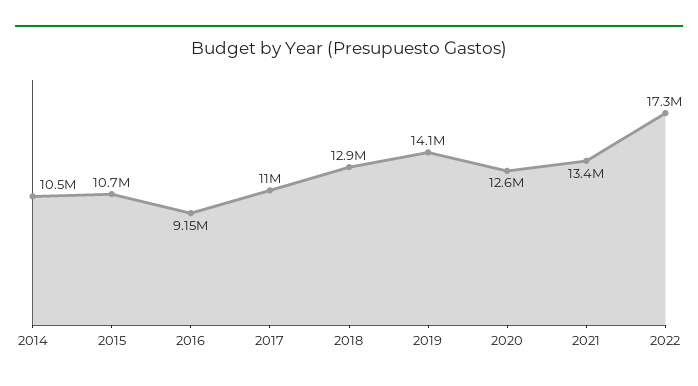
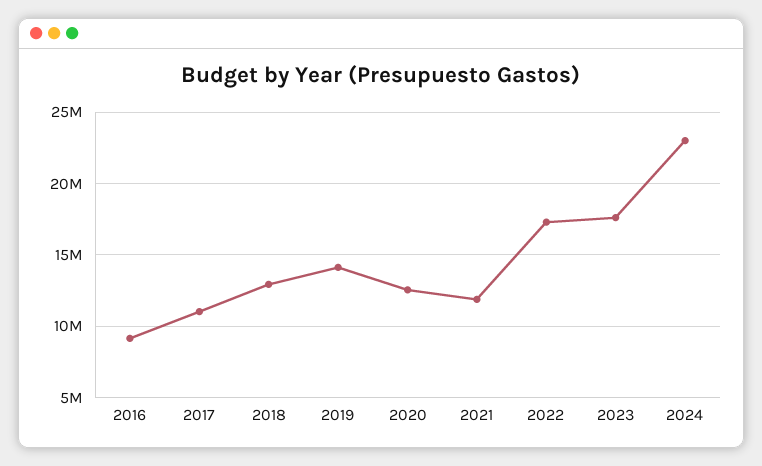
2014: 10500000 -> none
2015: 10700000 -> none
2021: 13400000 -> 12000000
2023: none -> 17500000
2024: none -> 23000000

